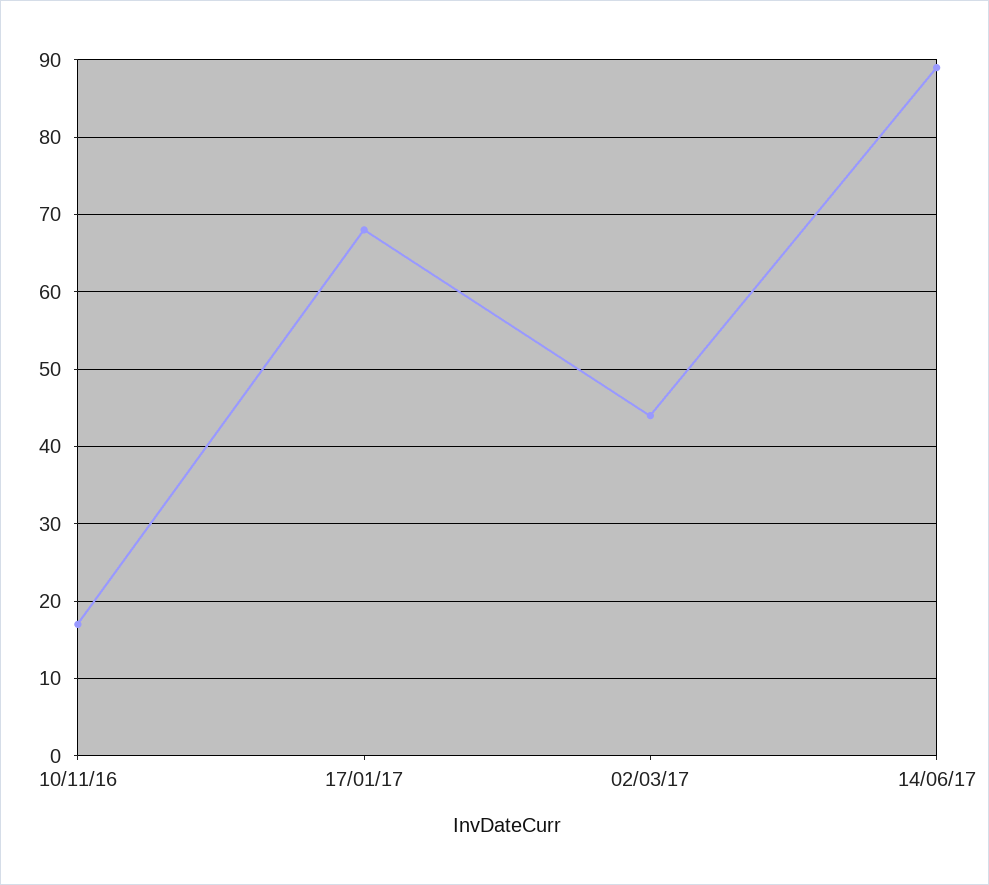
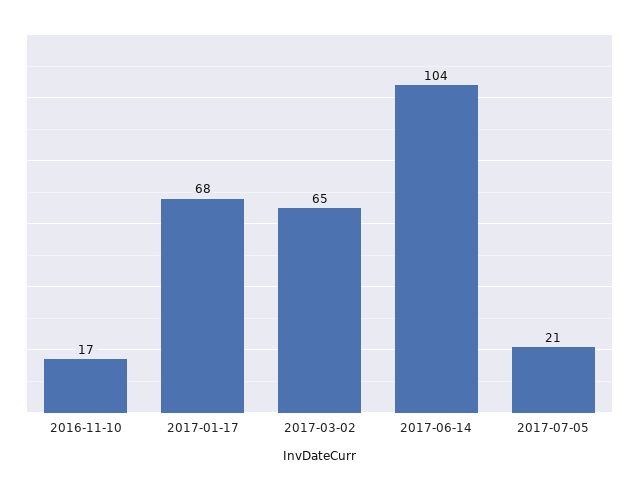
02/03/17: 44 -> 65
14/06/17: 89 -> 104
2017-07-05: none -> 21

